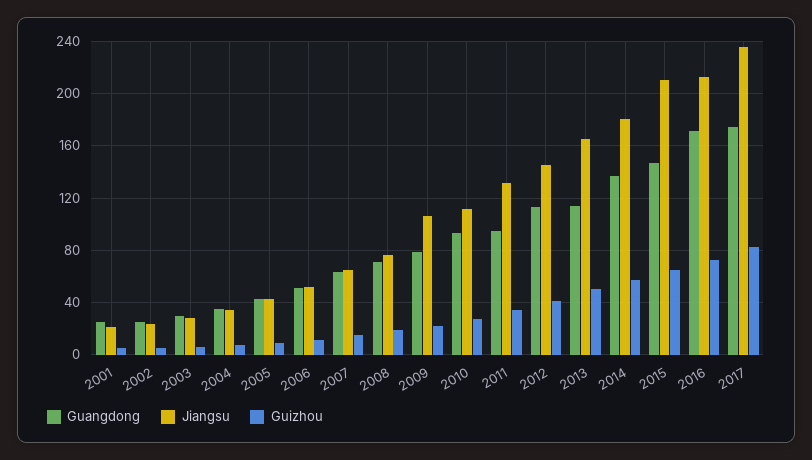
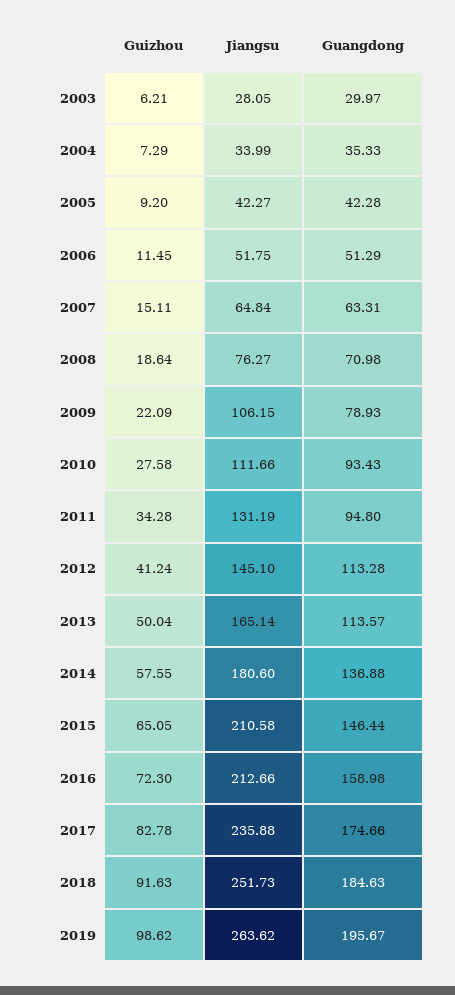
Guangdong, 2001: 25 -> none
Jiangsu, 2001: 20 -> none
Guizhou, 2001: 5 -> none
Guangdong, 2002: 25 -> none
Jiangsu, 2002: 25 -> none
Guizhou, 2002: 5 -> none
Guangdong, 2016: 170 -> 158.98
Guizhou, 2018: none -> 91.63
Jiangsu, 2018: none -> 251.73
Guangdong, 2018: none -> 184.63
Guizhou, 2019: none -> 98.62
Jiangsu, 2019: none -> 263.62
Guangdong, 2019: none -> 195.67

